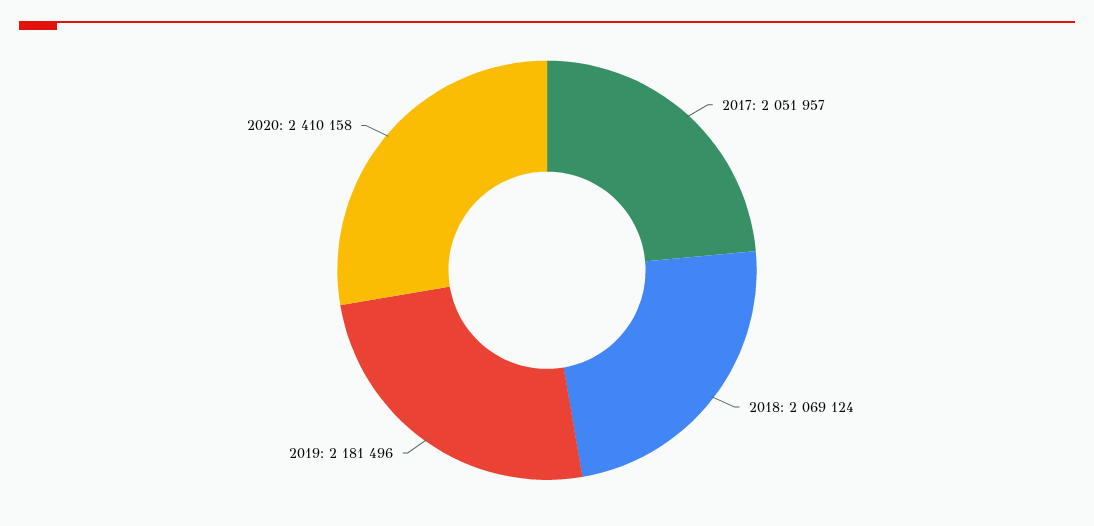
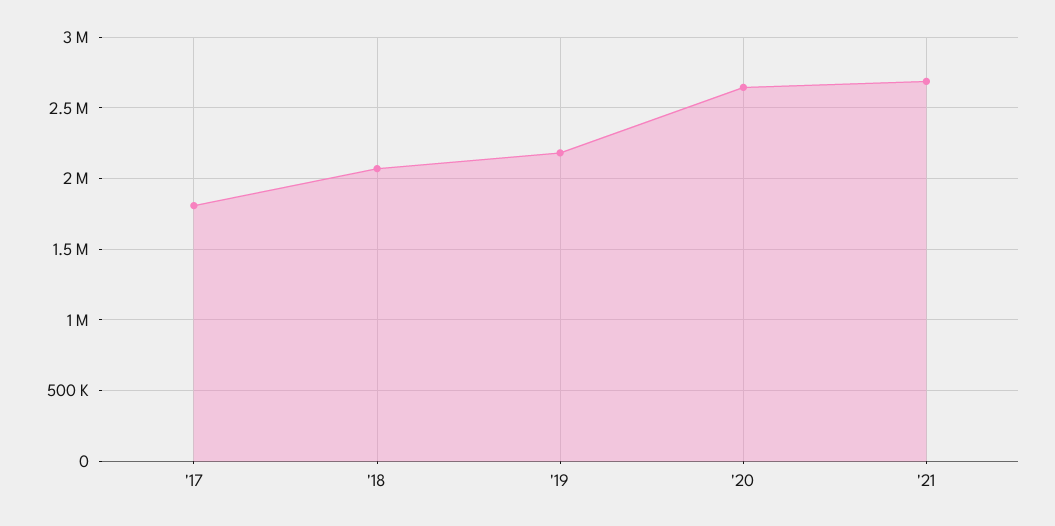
2017: 2051957 -> 1800000
2020: 2410158 -> 2650000
'21: none -> 2700000

